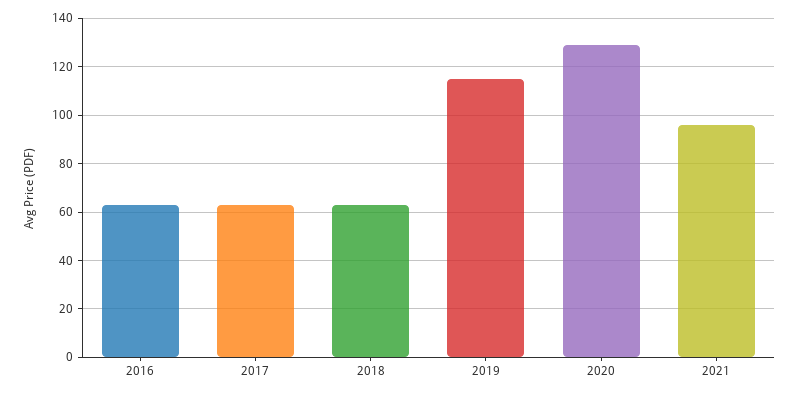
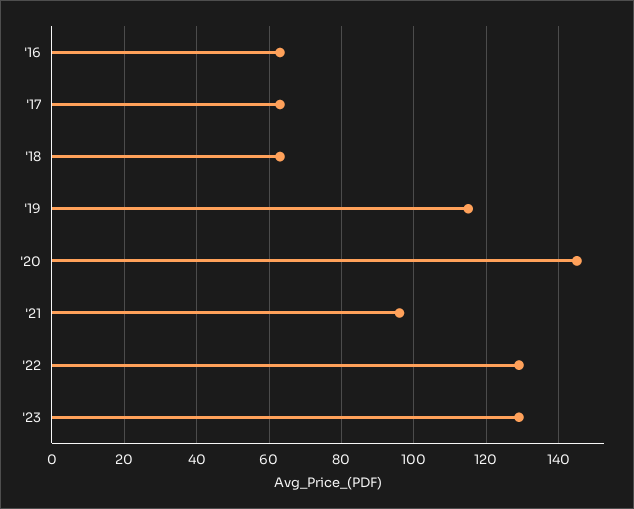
2020: 130 -> 145
'22: none -> 130
'23: none -> 130

